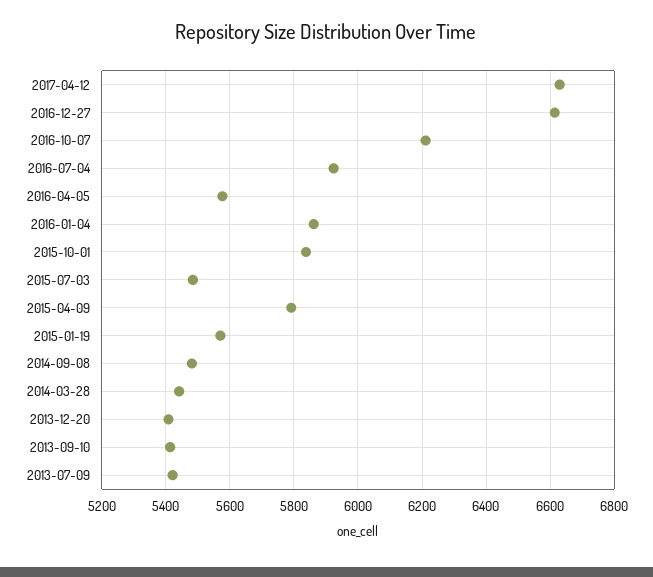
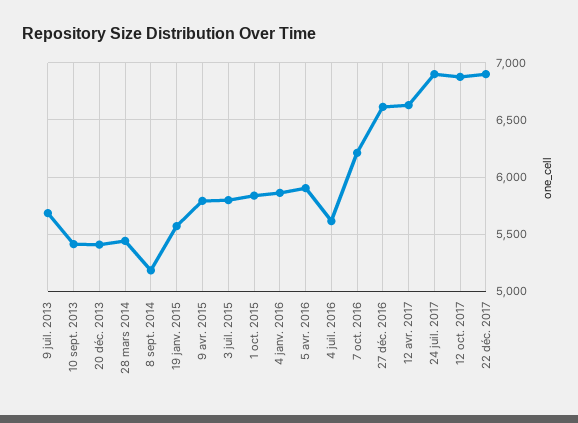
2016-07-04: 5920 -> 5600
2016-04-05: 5580 -> 5900
2015-07-03: 5480 -> 5800
2014-09-08: 5480 -> 5200
2013-07-09: 5420 -> 5700
24 juil. 2017: none -> 6900
12 oct. 2017: none -> 6900
22 déc. 2017: none -> 6900

